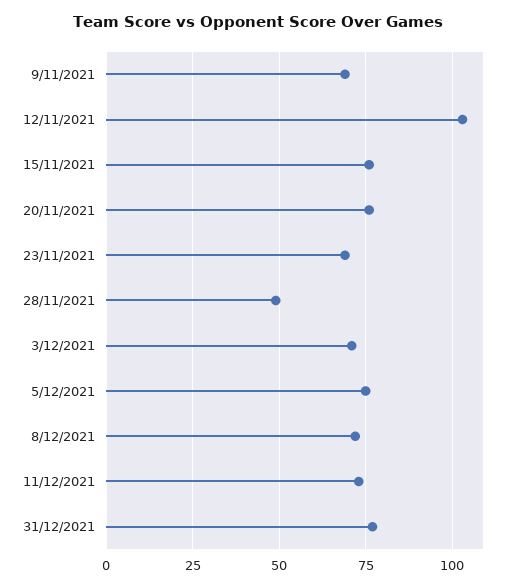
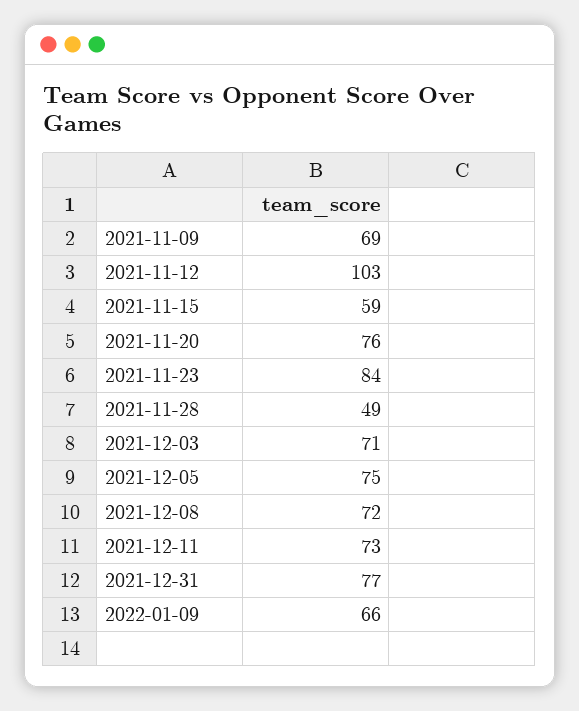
15/11/2021: 75 -> 59
23/11/2021: 70 -> 84
2022-01-09: none -> 66

